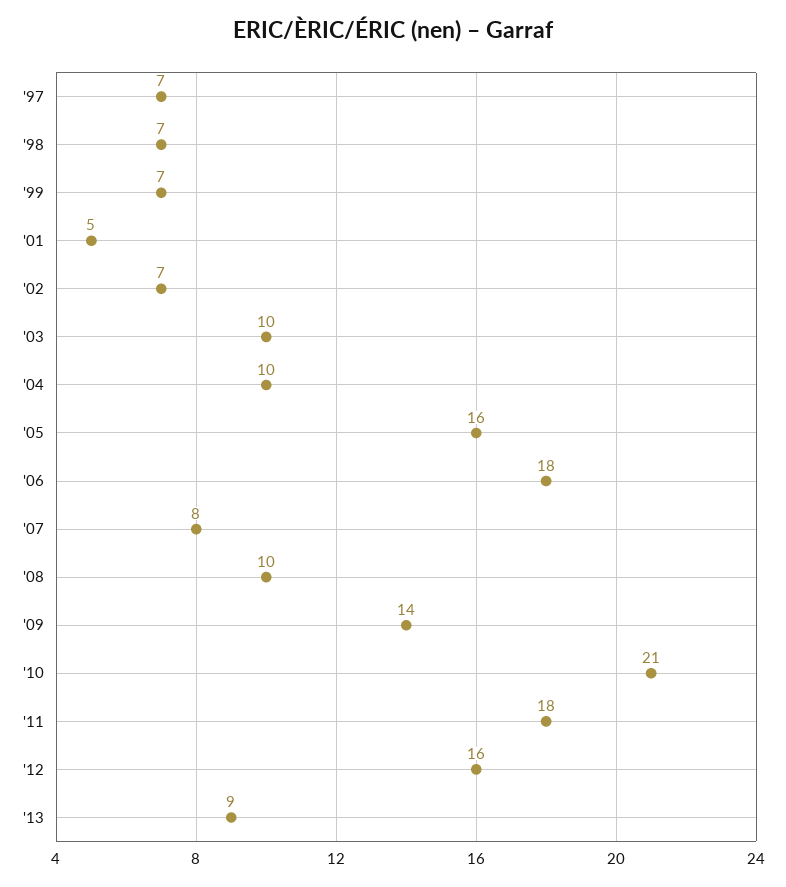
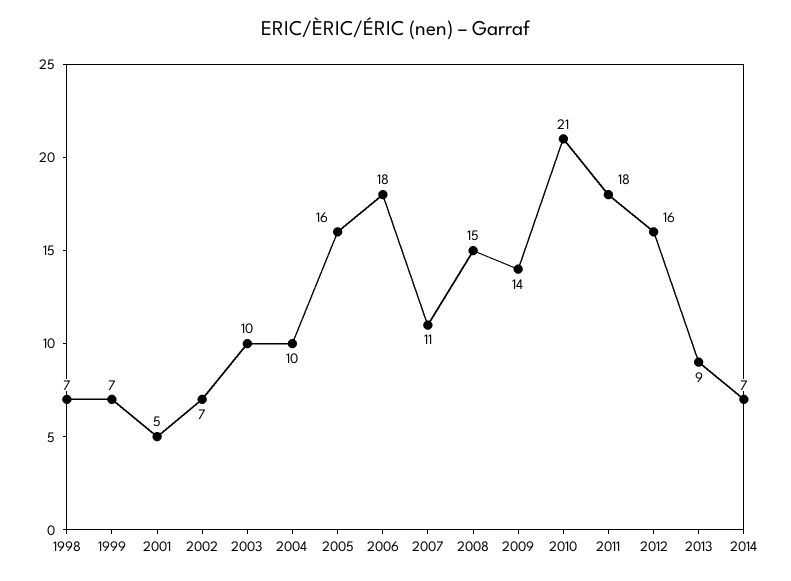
'97: 7 -> none
'07: 8 -> 11
'08: 10 -> 15
2014: none -> 7

